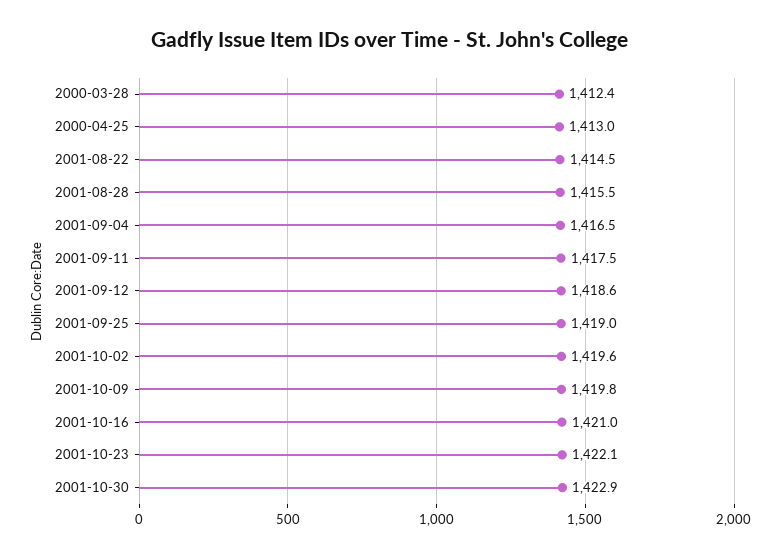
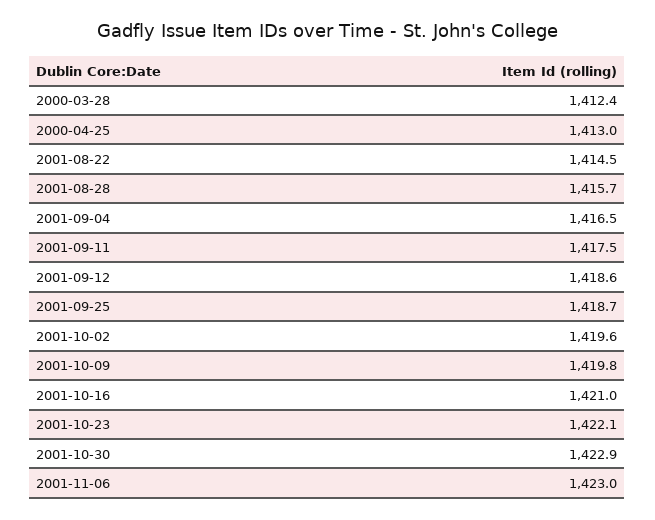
2001-08-28: 1415.5 -> 1415.7
2001-09-25: 1419 -> 1418.7
2001-11-06: none -> 1423

